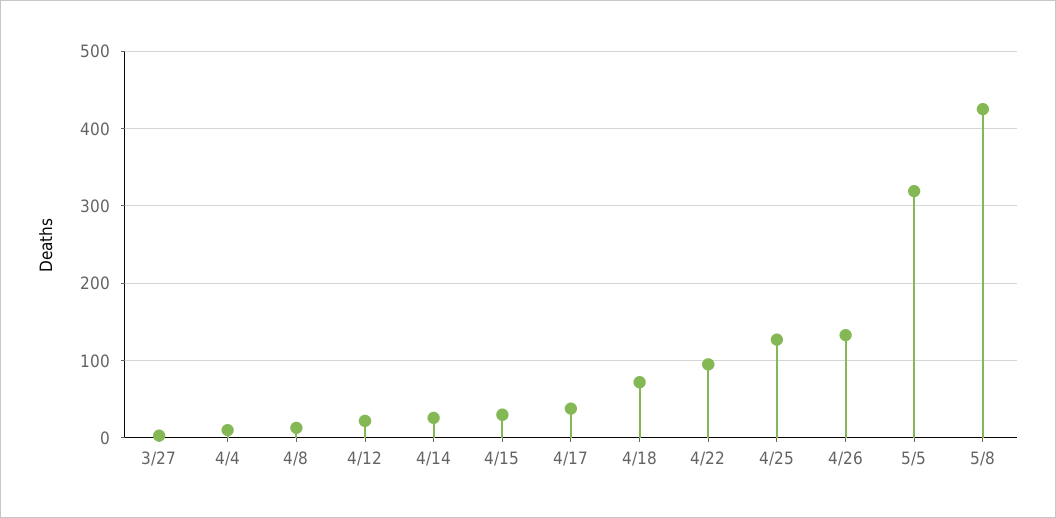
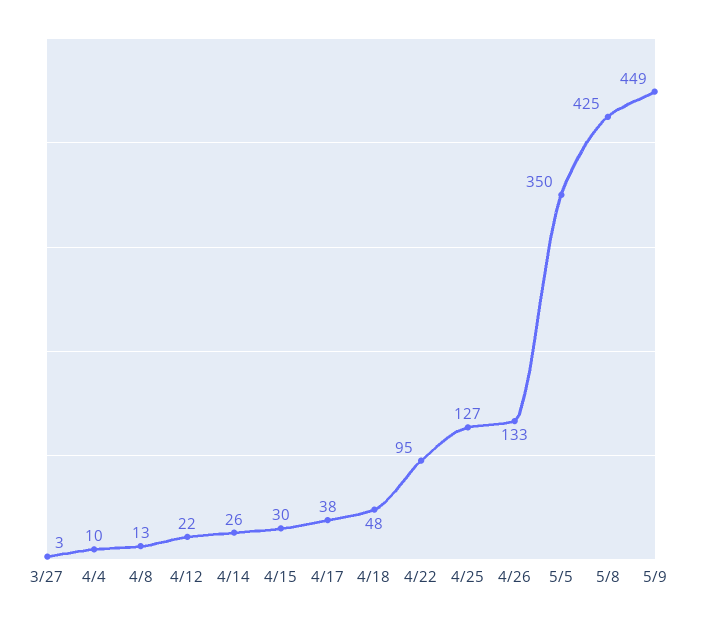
4/18: 70 -> 48
5/5: 320 -> 350
5/9: none -> 449

